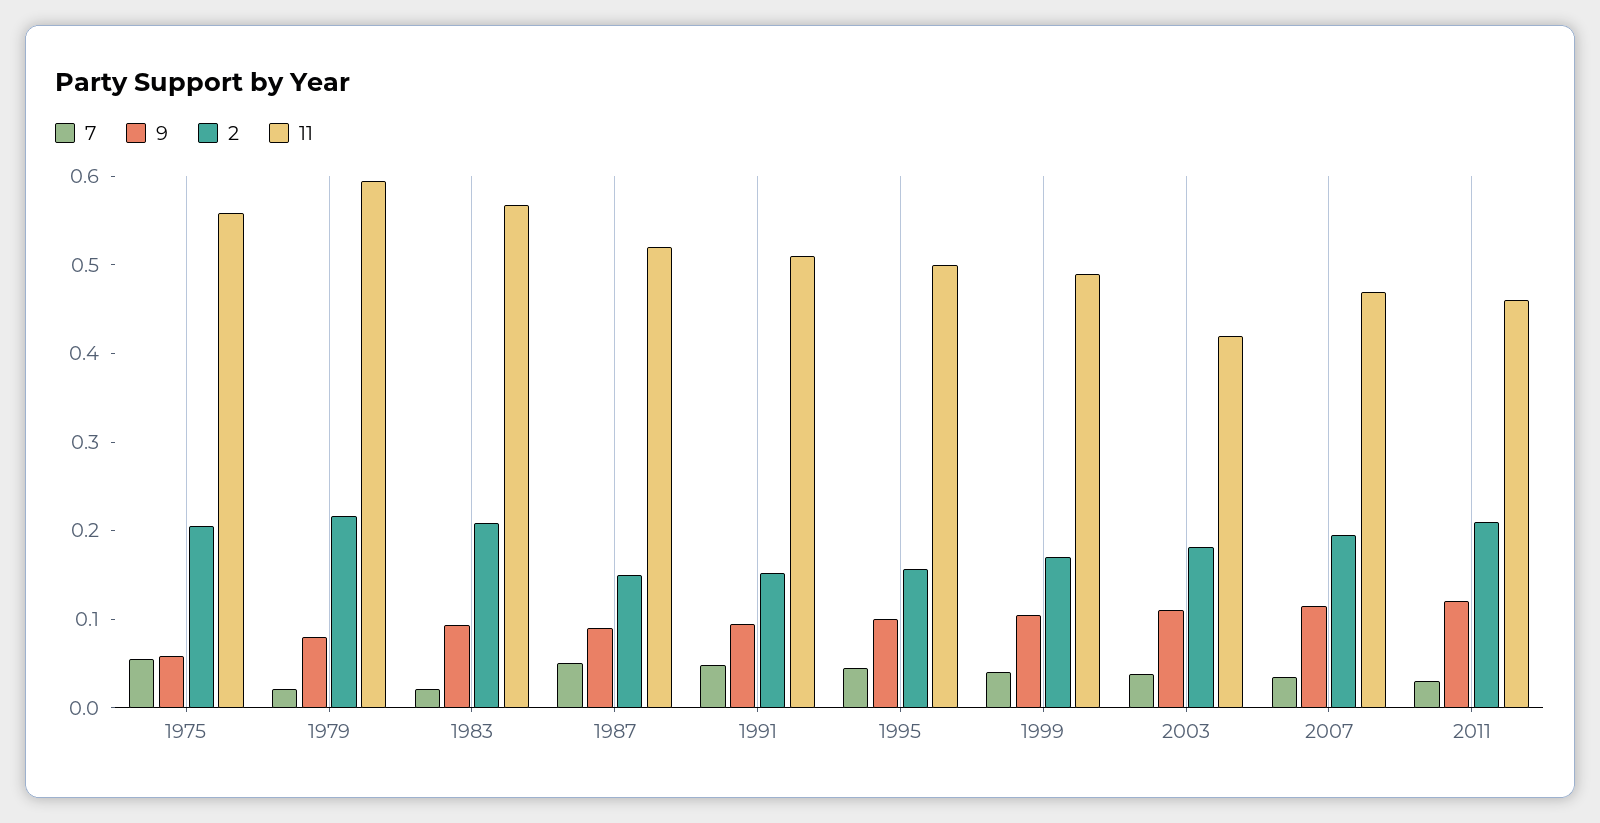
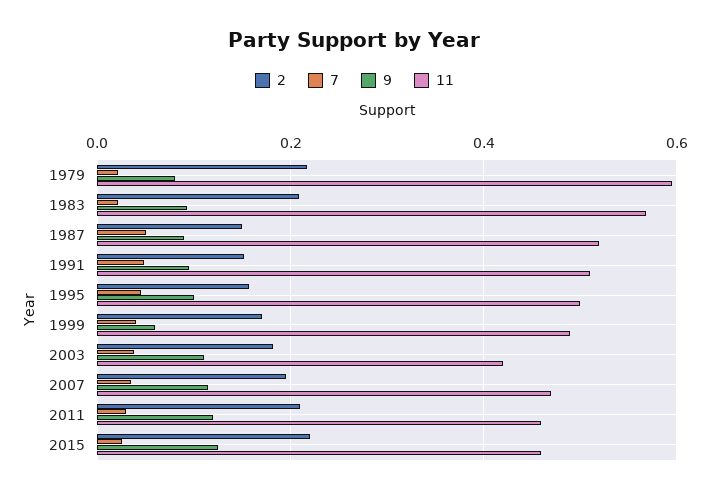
7, 1975: 0.06 -> none
9, 1975: 0.06 -> none
2, 1975: 0.2 -> none
11, 1975: 0.56 -> none
9, 1999: 0.1 -> 0.06
2, 2015: none -> 0.22
7, 2015: none -> 0.02
9, 2015: none -> 0.12
11, 2015: none -> 0.46

